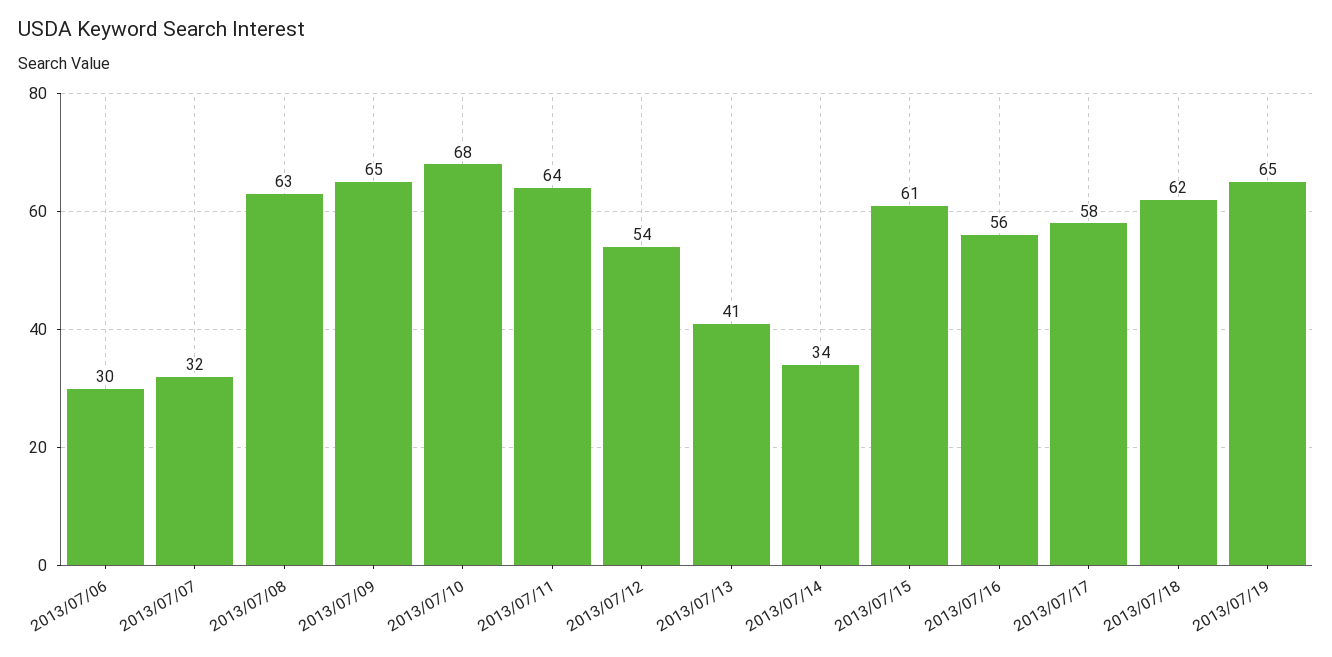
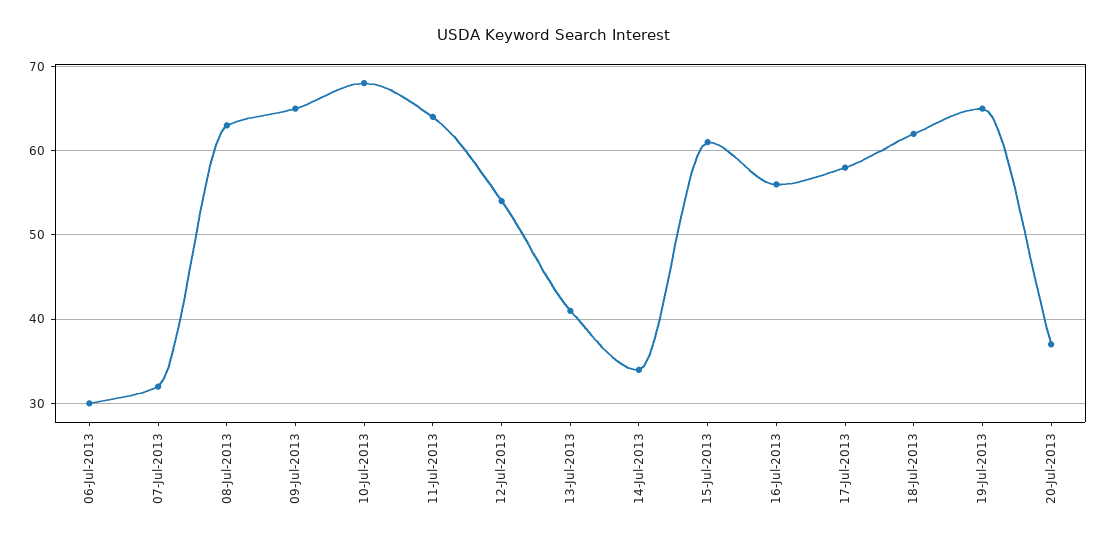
20-Jul-2013: none -> 37

